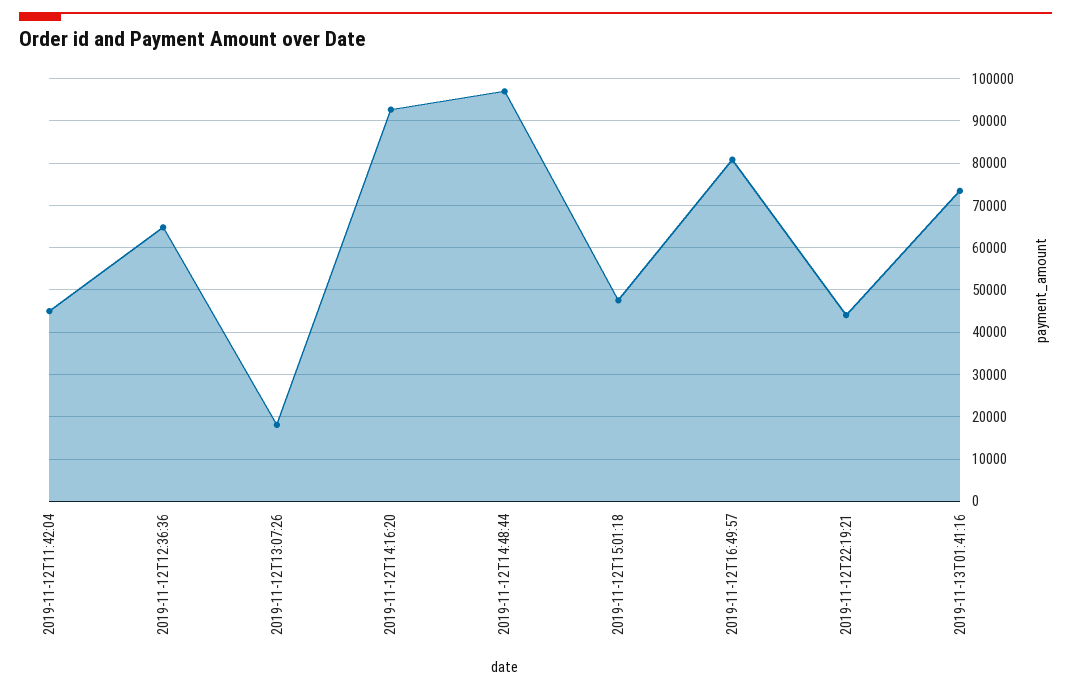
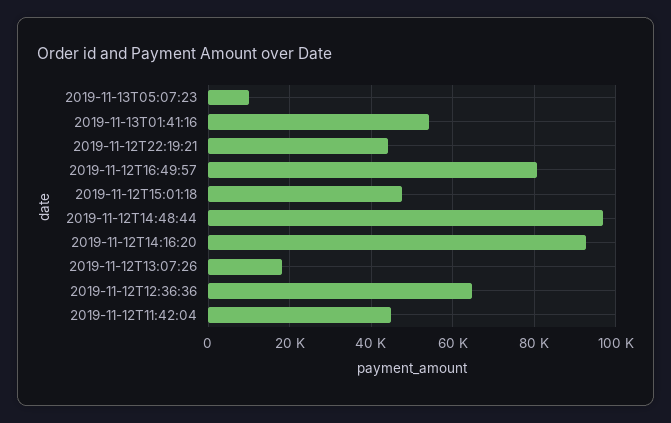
2019-11-13T01:41:16: 74000 -> 54000
2019-11-13T05:07:23: none -> 10000

